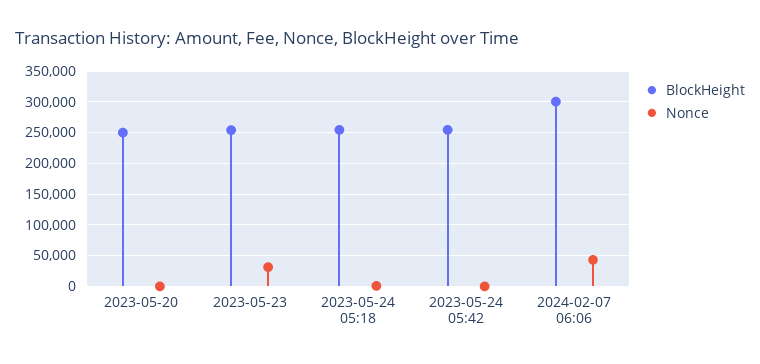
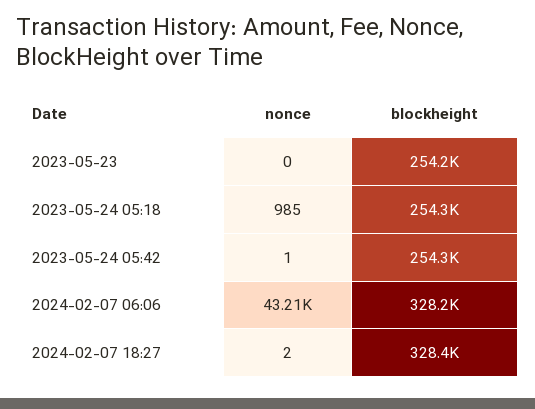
BlockHeight, 2023-05-20: 250000 -> none
Nonce, 2023-05-20: 0 -> none
Nonce, 2023-05-23: 30000 -> 0
BlockHeight, 2024-02-07 06:06: 300000 -> 328200
Nonce, 2024-02-07 18:27: none -> 2
BlockHeight, 2024-02-07 18:27: none -> 328400

